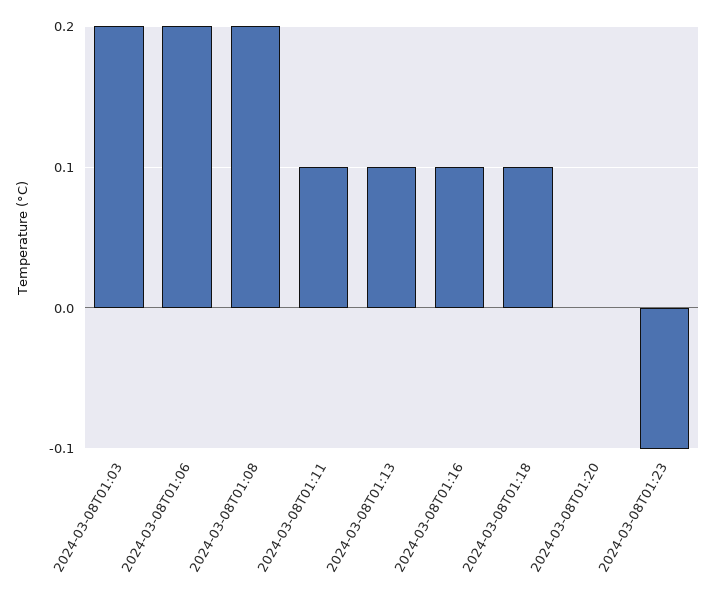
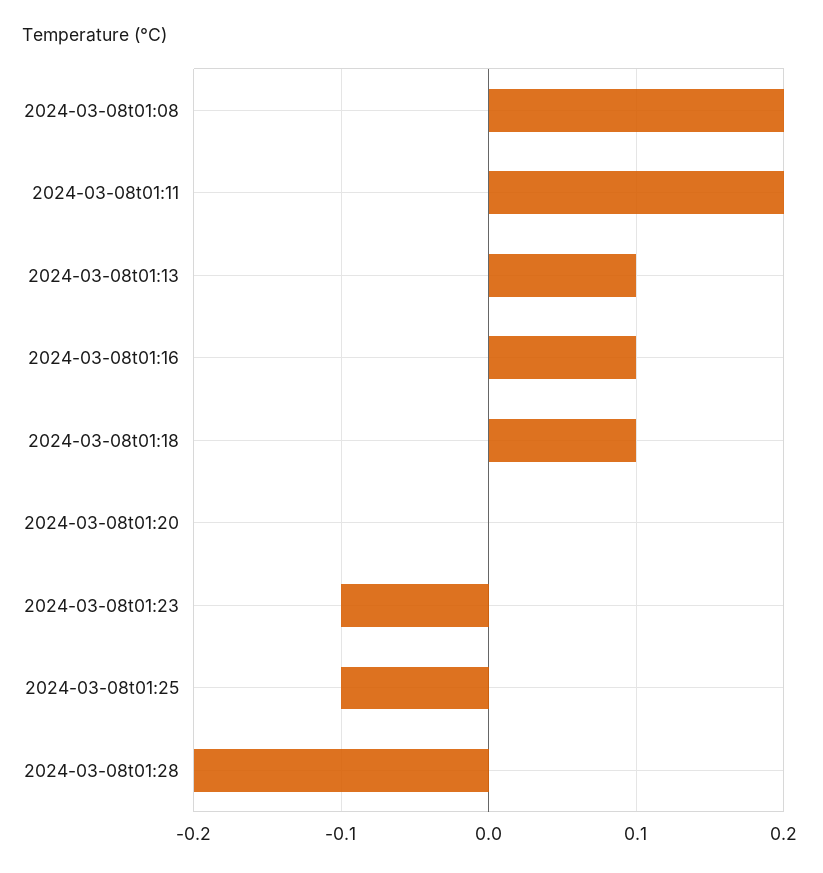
2024-03-08T01:03: 0.2 -> none
2024-03-08T01:06: 0.2 -> none
2024-03-08T01:11: 0.1 -> 0.2
2024-03-08t01:25: none -> -0.1
2024-03-08t01:28: none -> -0.2

